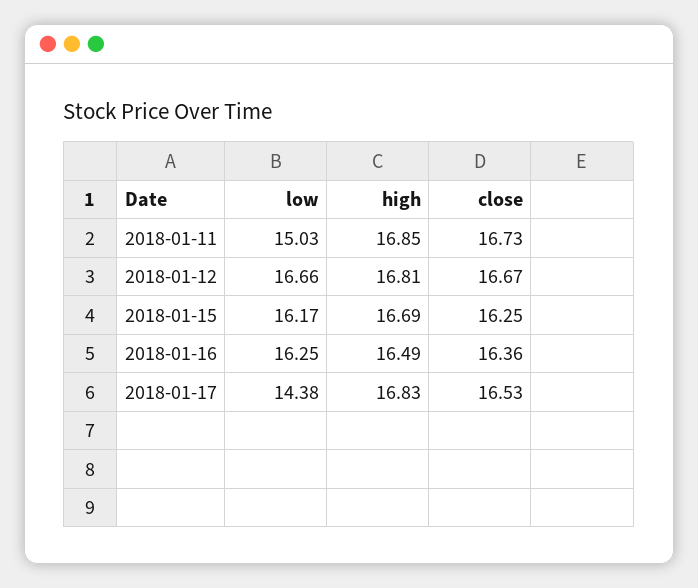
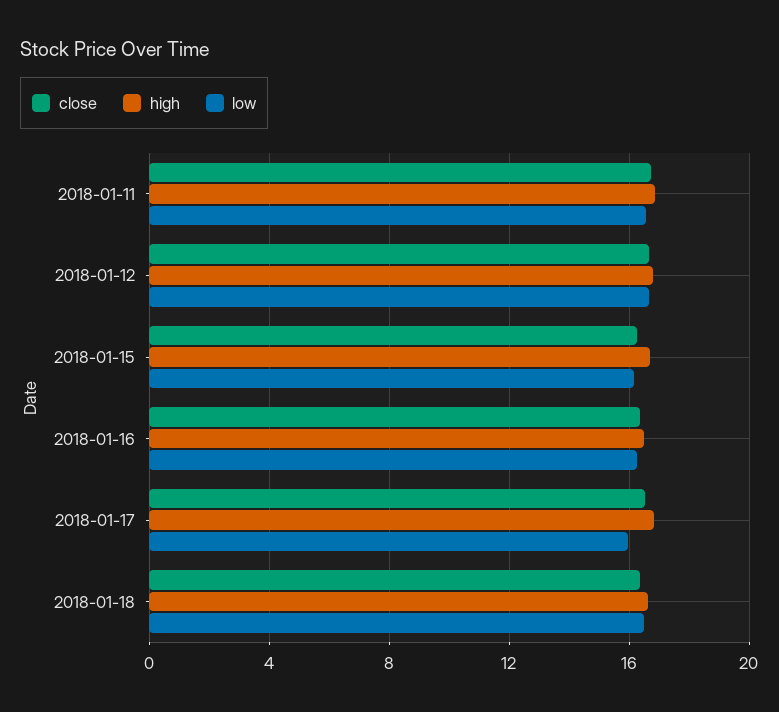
low, 2018-01-11: 15.03 -> 16.5
low, 2018-01-17: 14.38 -> 16
close, 2018-01-18: none -> 16.5
high, 2018-01-18: none -> 16.5
low, 2018-01-18: none -> 16.5

